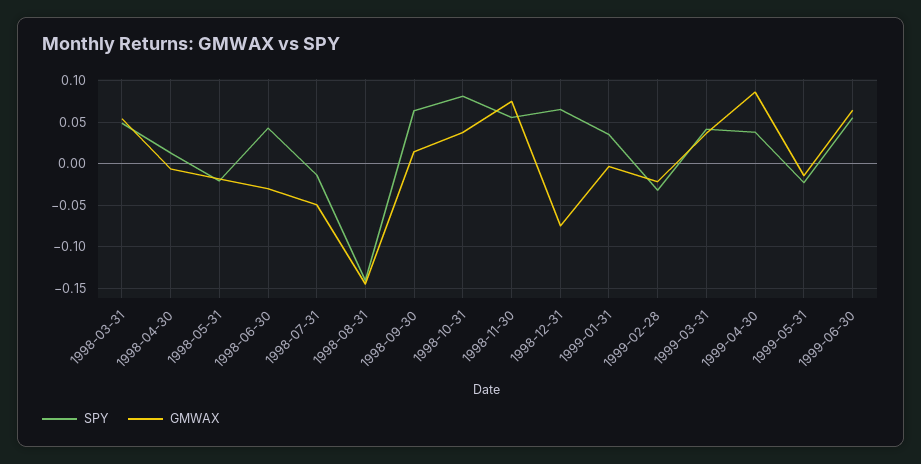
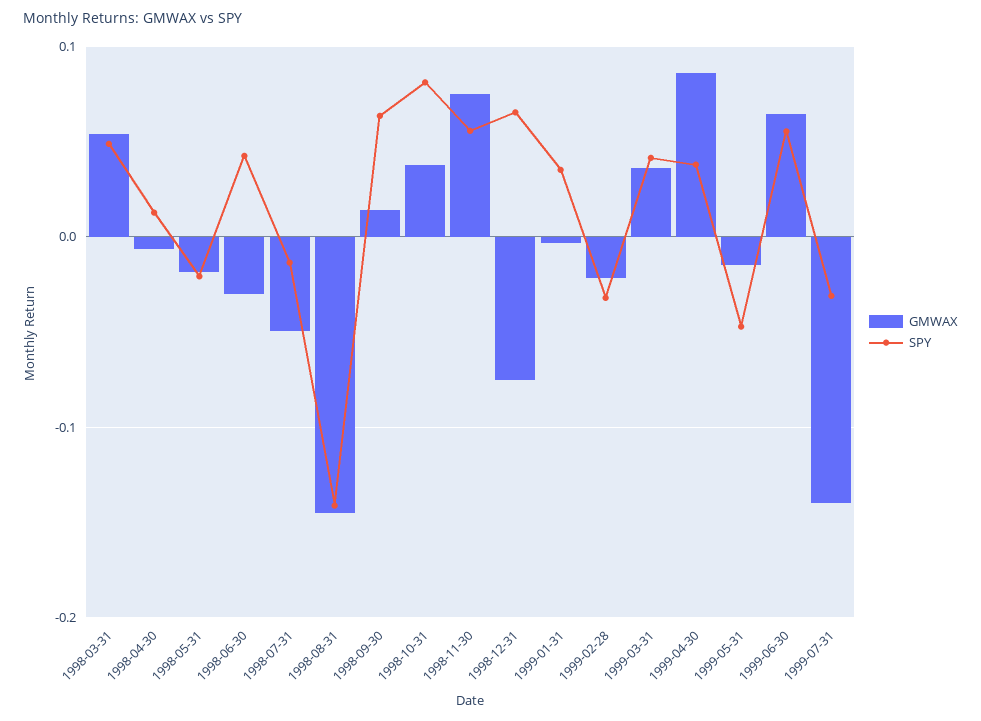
SPY, 1999-05-31: -0.02 -> -0.05
GMWAX, 1999-07-31: none -> -0.14
SPY, 1999-07-31: none -> -0.03

